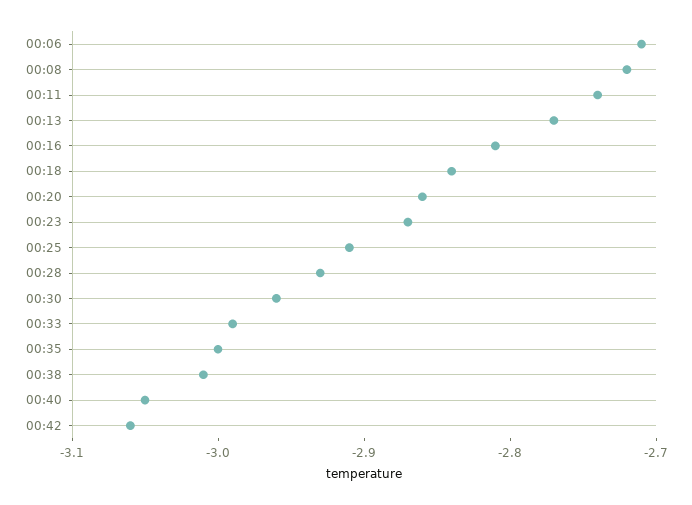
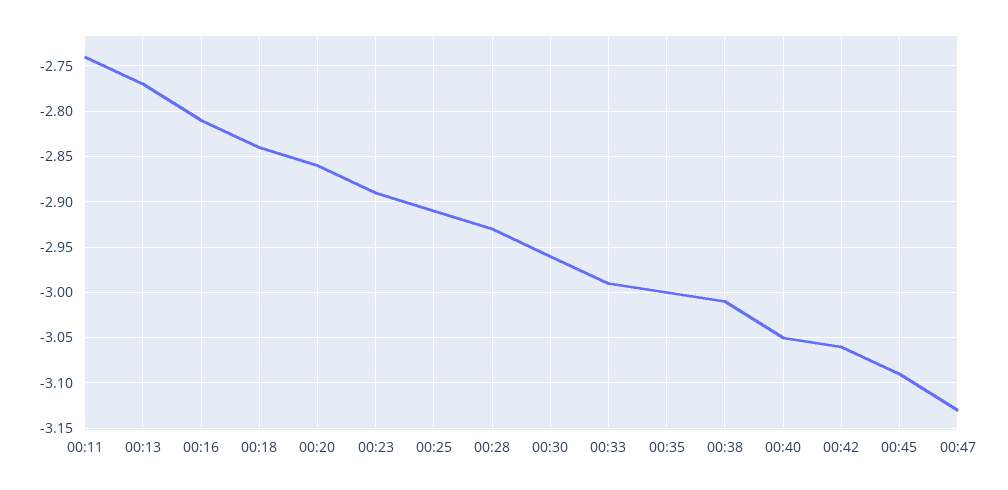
00:06: -2.71 -> none
00:08: -2.72 -> none
00:23: -2.87 -> -2.89
00:45: none -> -3.09
00:47: none -> -3.13

